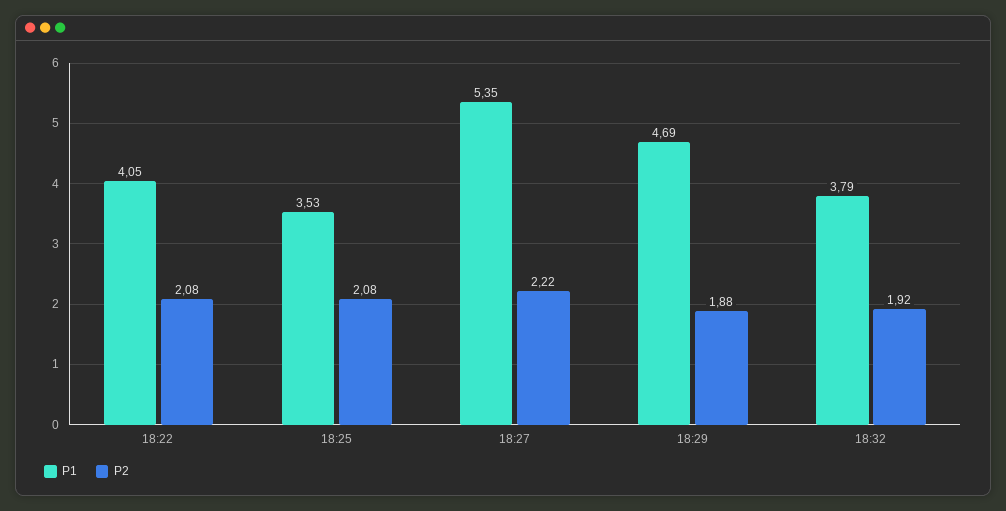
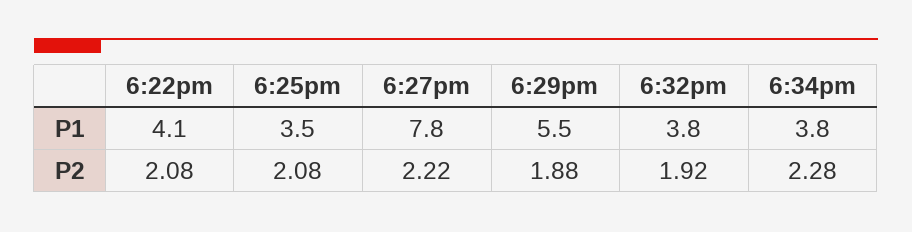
P1, 18:27: 5.35 -> 7.8
P1, 18:29: 4.69 -> 5.5
P1, 6:34pm: none -> 3.8
P2, 6:34pm: none -> 2.28

